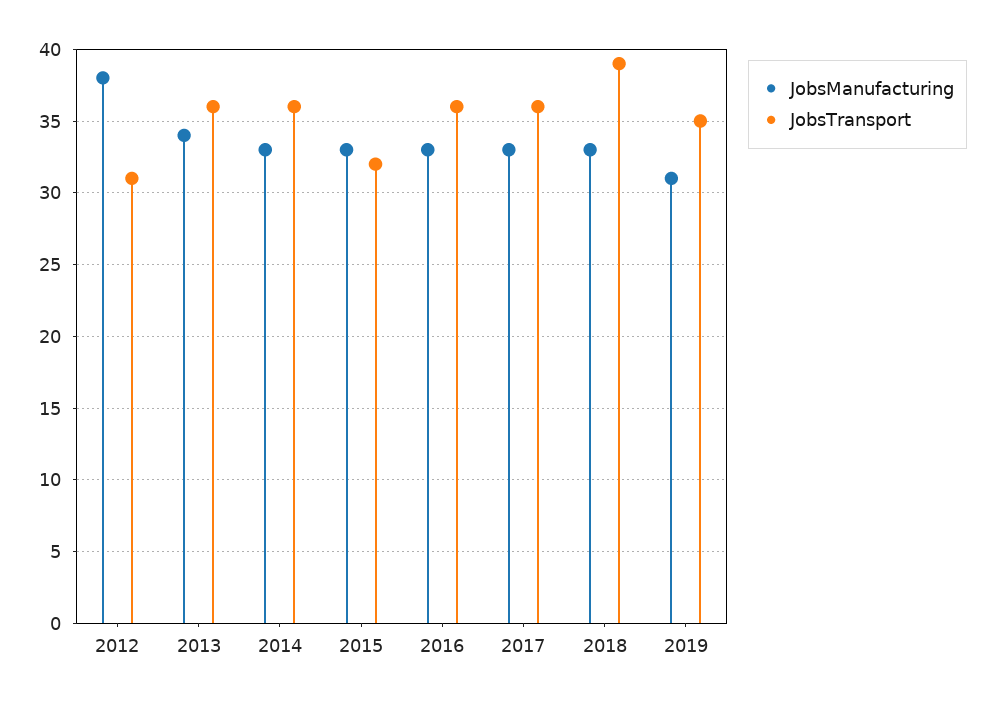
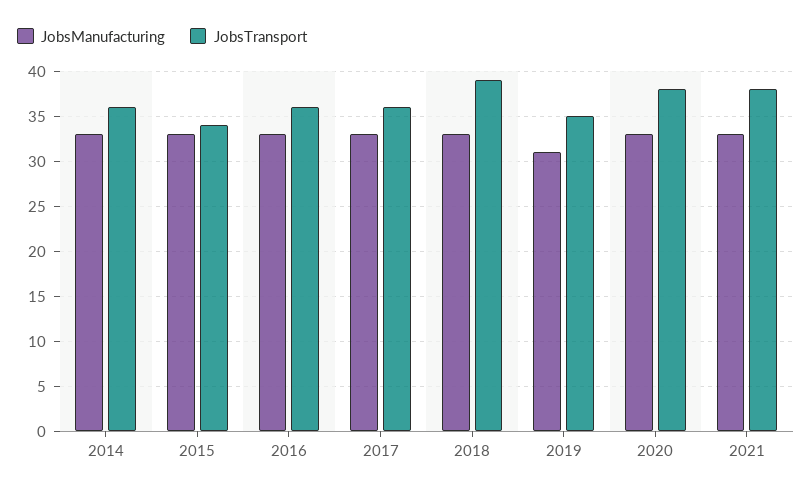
JobsManufacturing, 2012: 38 -> none
JobsTransport, 2012: 31 -> none
JobsManufacturing, 2013: 34 -> none
JobsTransport, 2013: 36 -> none
JobsTransport, 2015: 32 -> 34
JobsManufacturing, 2020: none -> 33
JobsTransport, 2020: none -> 38
JobsManufacturing, 2021: none -> 33
JobsTransport, 2021: none -> 38

